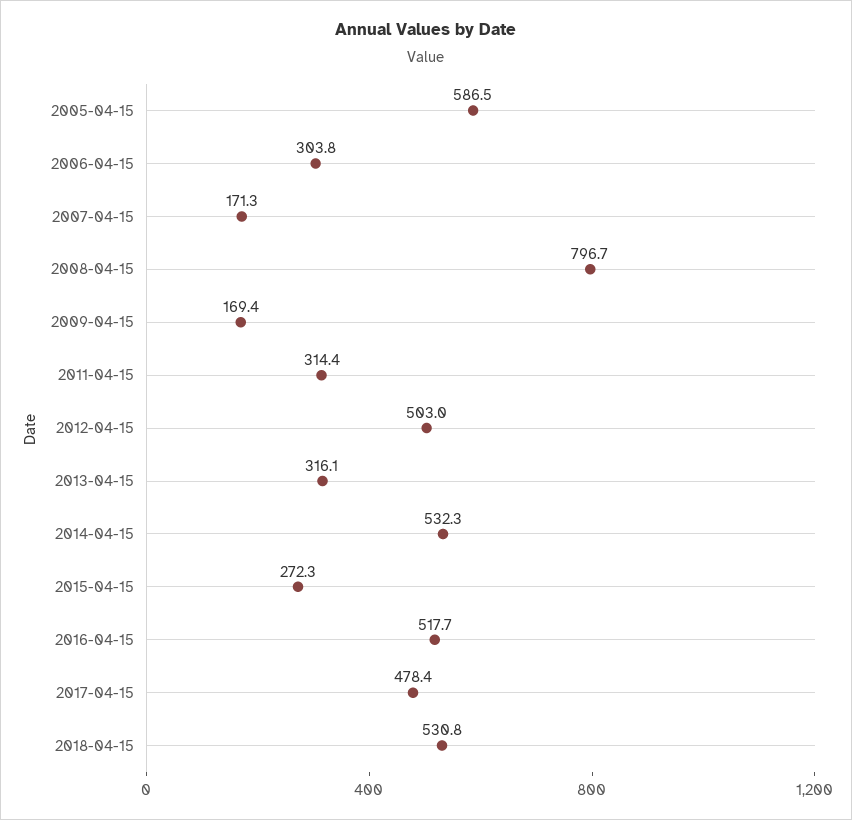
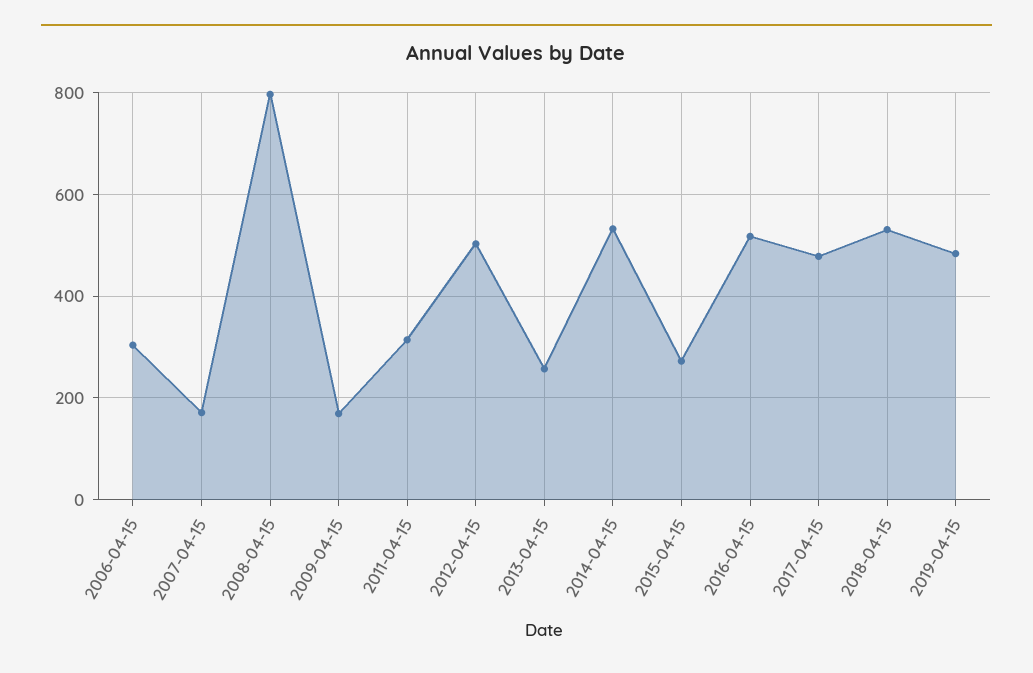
2005-04-15: 586.5 -> none
2013-04-15: 316.1 -> 260
2019-04-15: none -> 480

